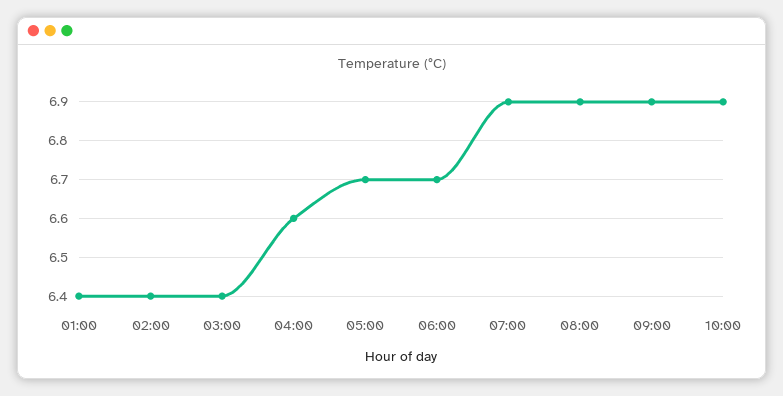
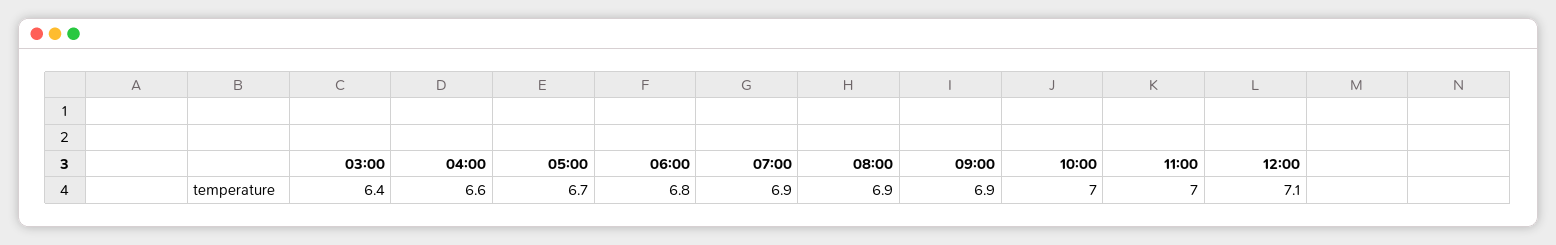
01:00: 6.4 -> none
02:00: 6.4 -> none
06:00: 6.7 -> 6.8
10:00: 6.9 -> 7
11:00: none -> 7
12:00: none -> 7.1

